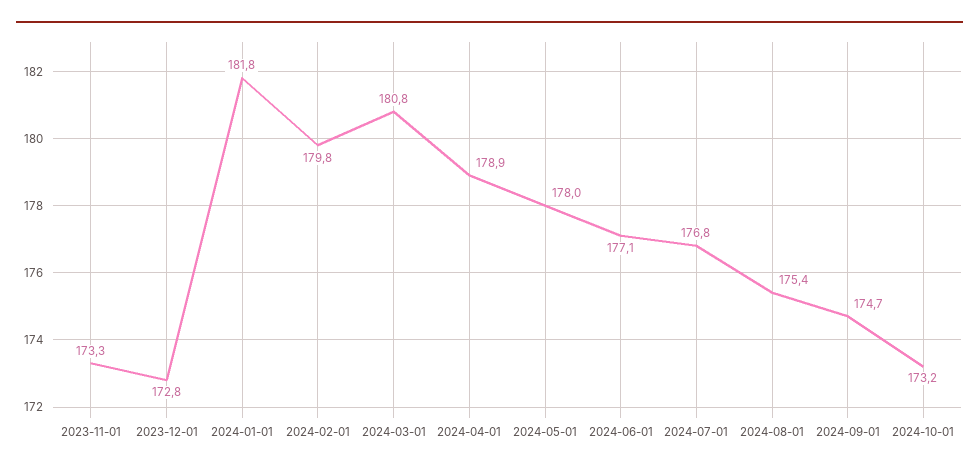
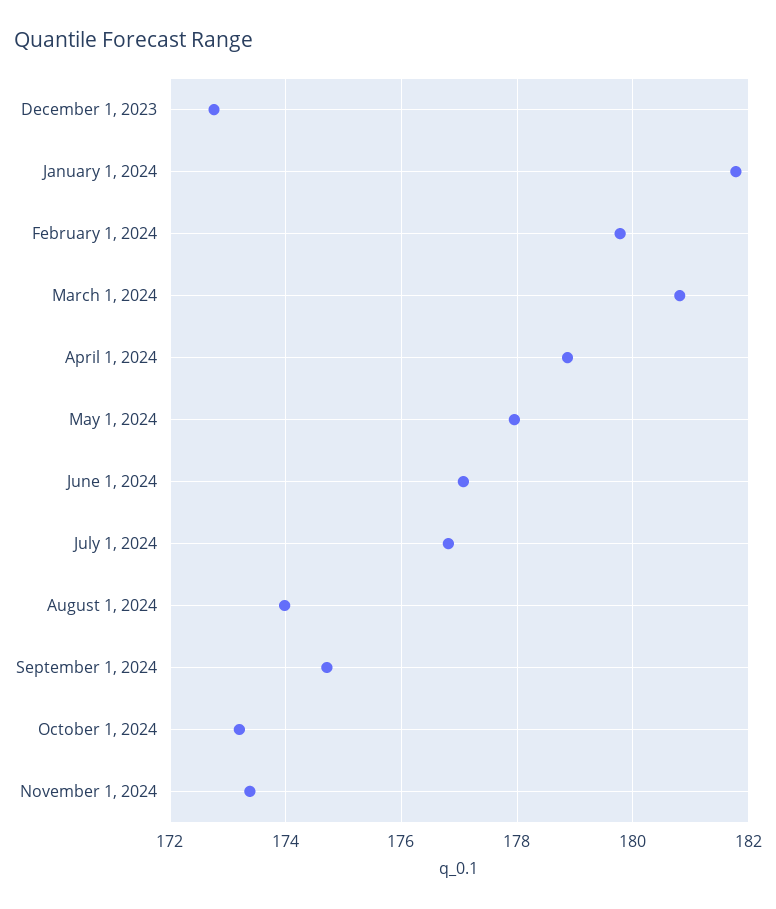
2023-11-01: 173.3 -> none
2024-08-01: 175.4 -> 174
November 1, 2024: none -> 173.4

